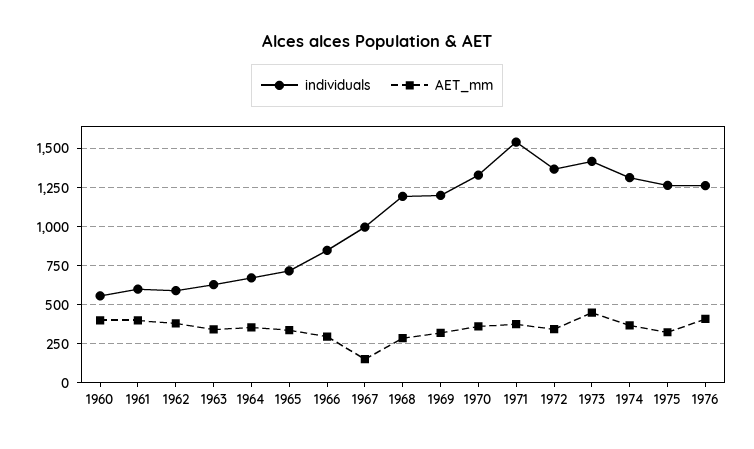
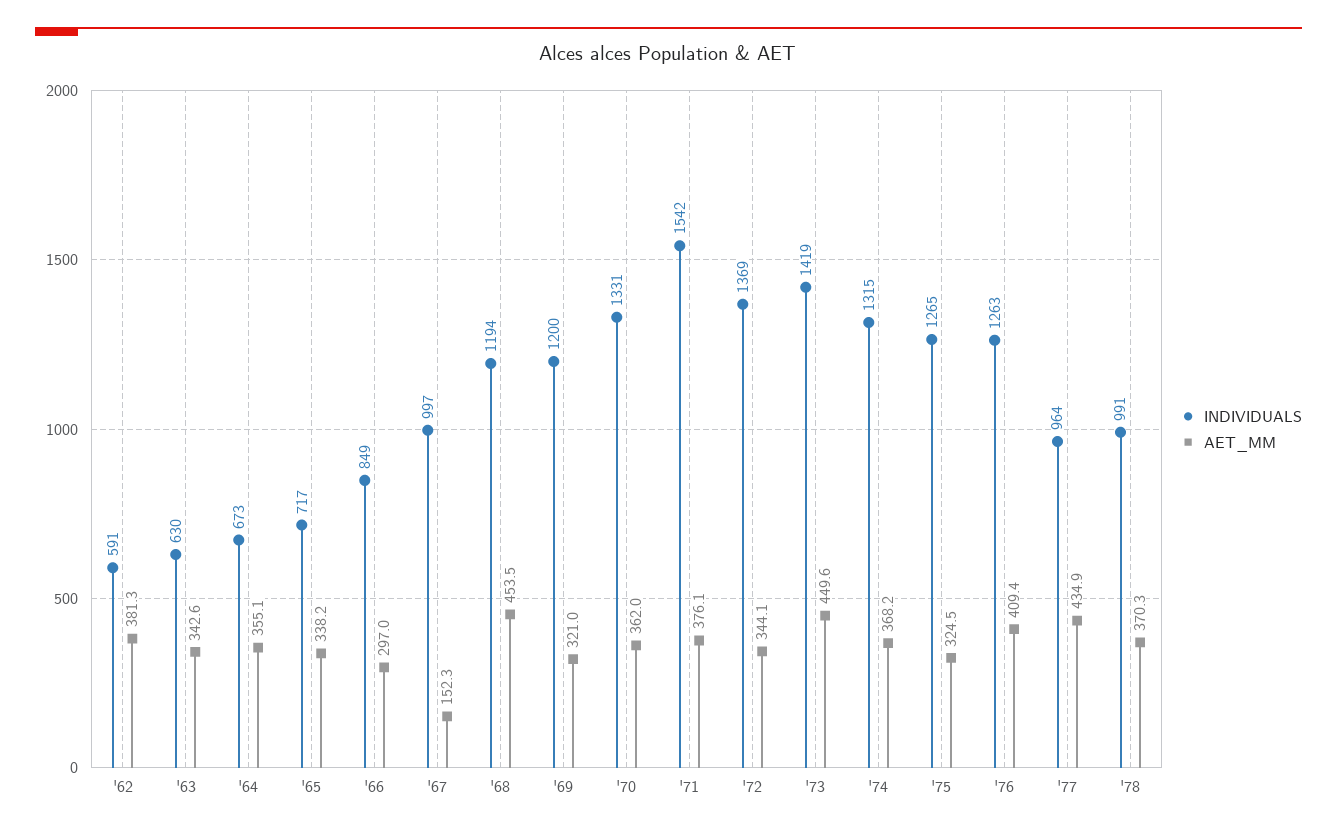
individuals, 1960: 550 -> none
AET_mm, 1960: 400 -> none
individuals, 1961: 600 -> none
AET_mm, 1961: 400 -> none
AET_mm, 1968: 300 -> 453.5
individuals, '77: none -> 964
AET_mm, '77: none -> 434.9
individuals, '78: none -> 991
AET_mm, '78: none -> 370.3

